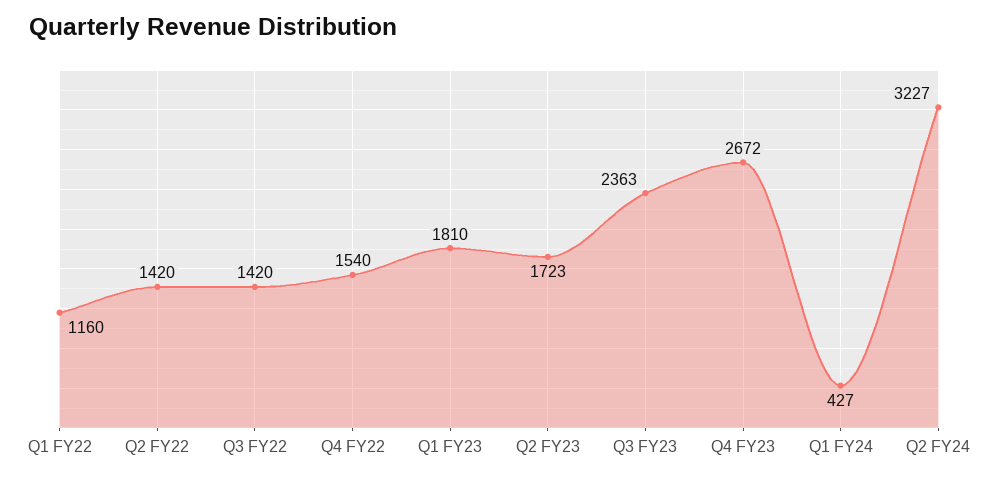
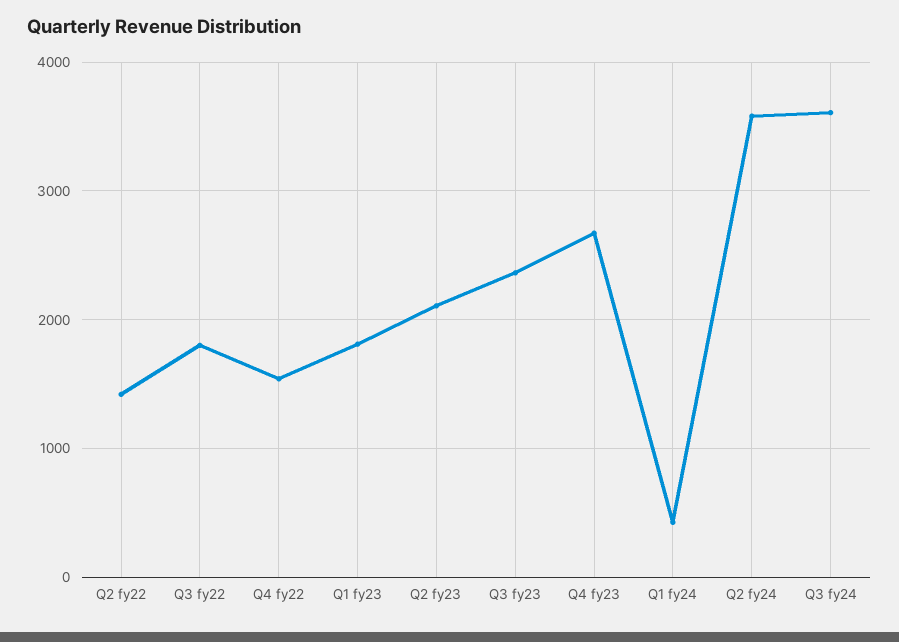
Q1 FY22: 1160 -> none
Q3 FY22: 1420 -> 1800
Q2 FY23: 1723 -> 2100
Q2 FY24: 3227 -> 3600
Q3 fy24: none -> 3600

